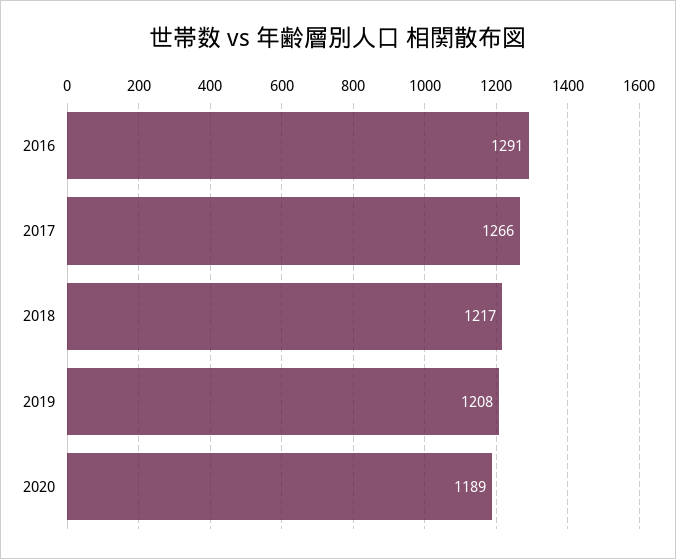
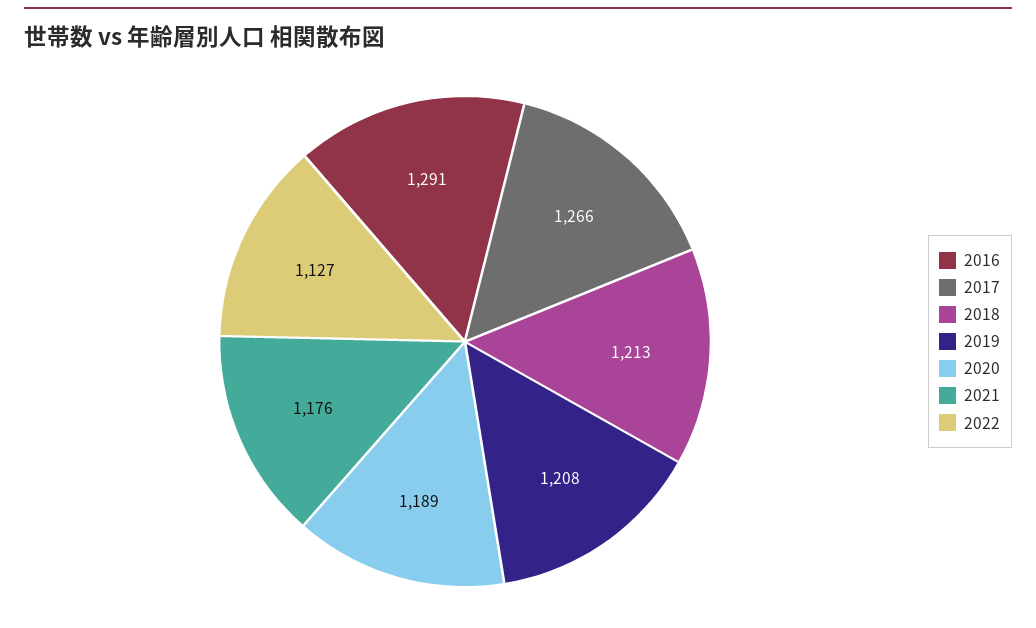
2018: 1217 -> 1213
2021: none -> 1176
2022: none -> 1127

